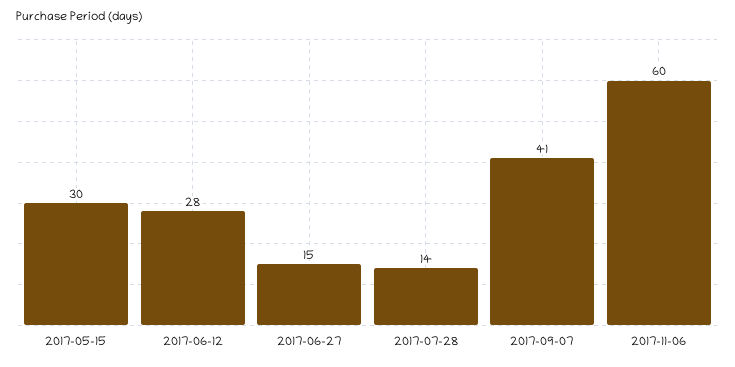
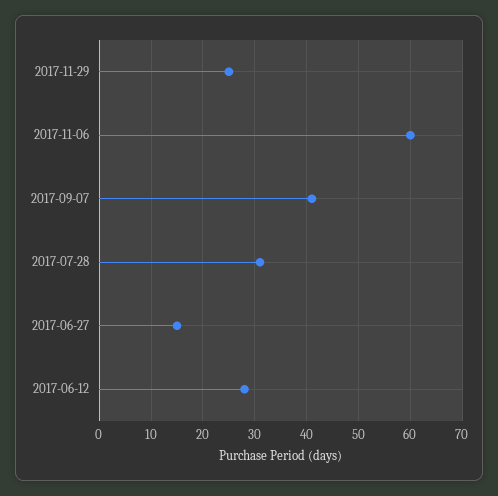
2017-05-15: 30 -> none
2017-07-28: 14 -> 30
2017-11-29: none -> 25

